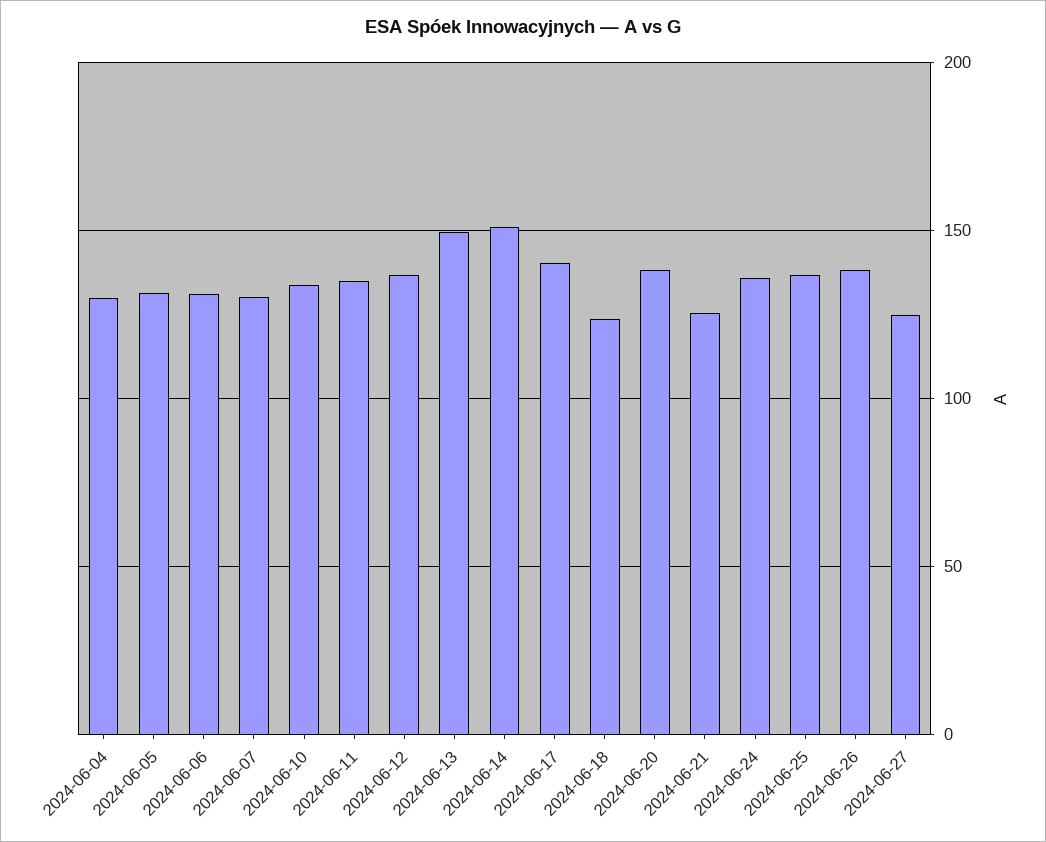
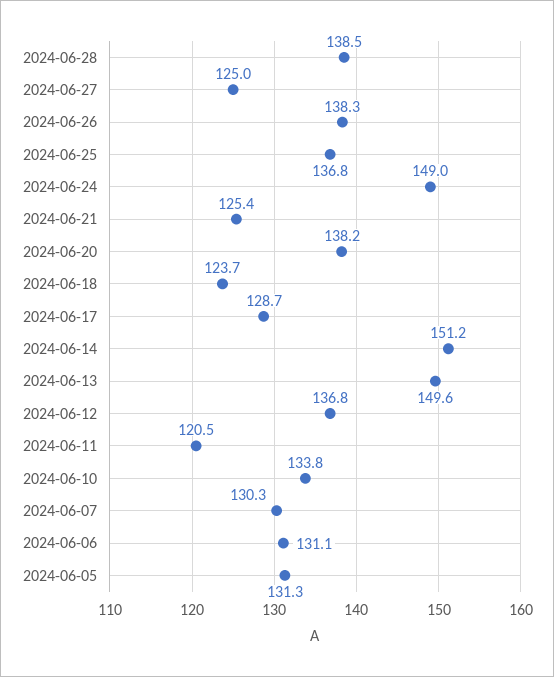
2024-06-04: 130 -> none
2024-06-11: 135 -> 120.5
2024-06-17: 140 -> 128.7
2024-06-24: 135 -> 149
2024-06-28: none -> 138.5

